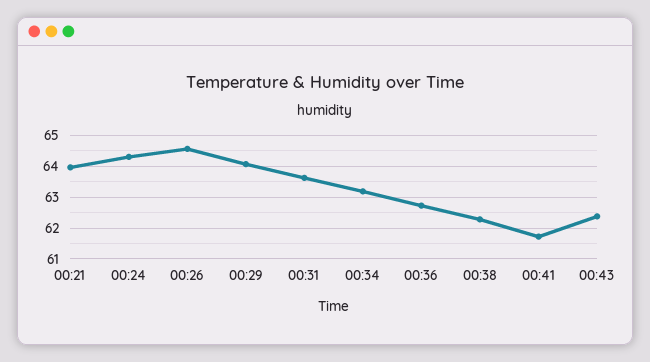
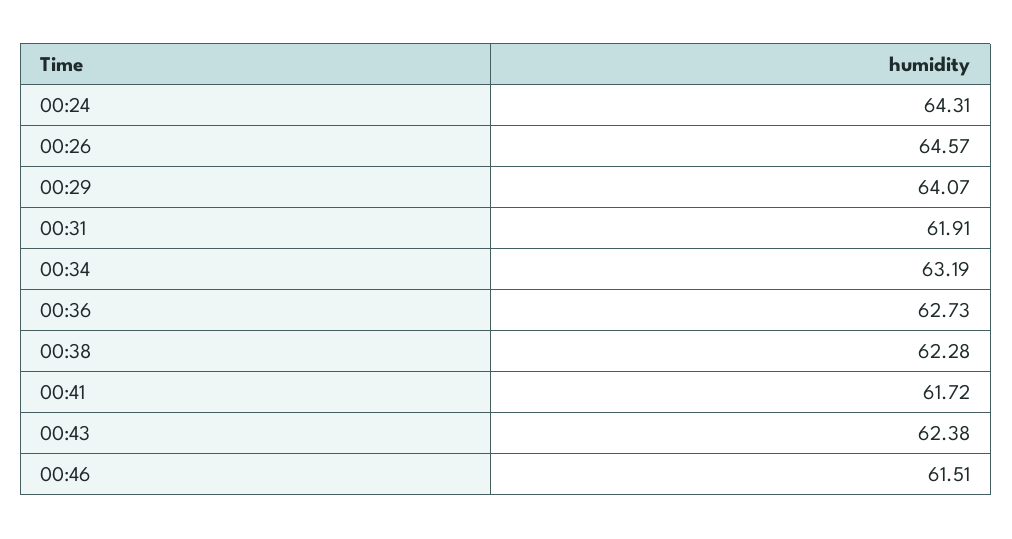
00:21: 64 -> none
00:31: 63.6 -> 61.91
00:46: none -> 61.51

